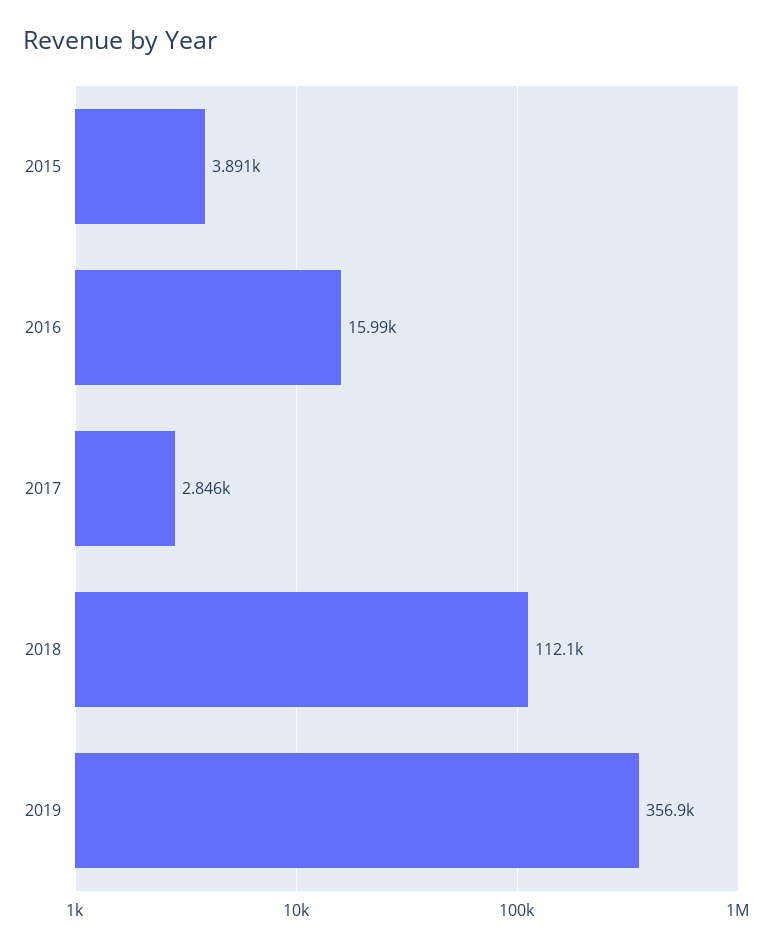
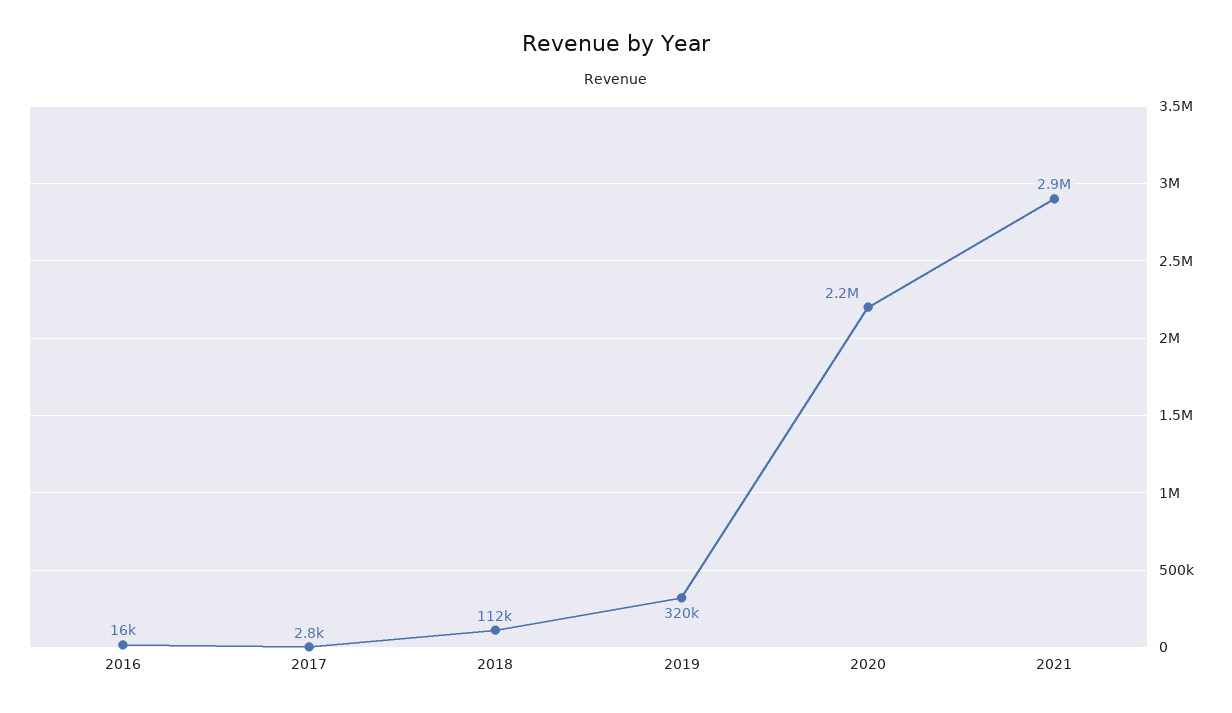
2015: 3891 -> none
2019: 356900 -> 320000
2020: none -> 2200000
2021: none -> 2900000

